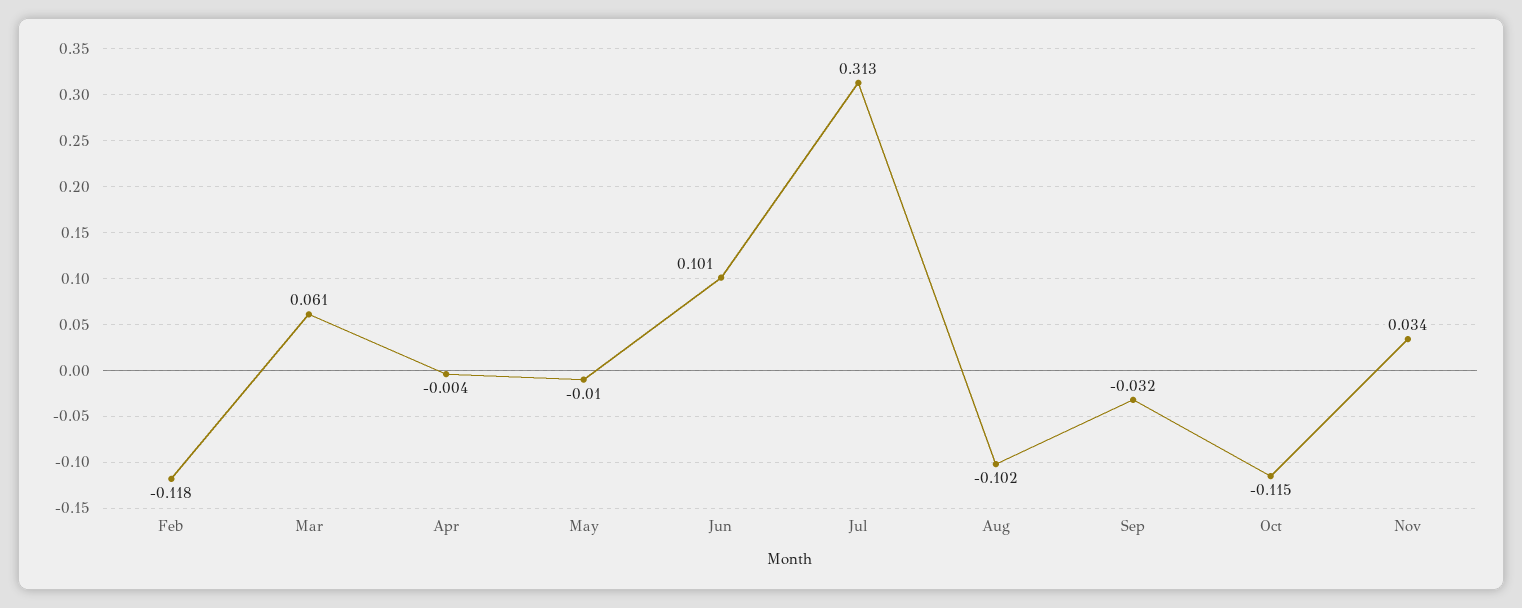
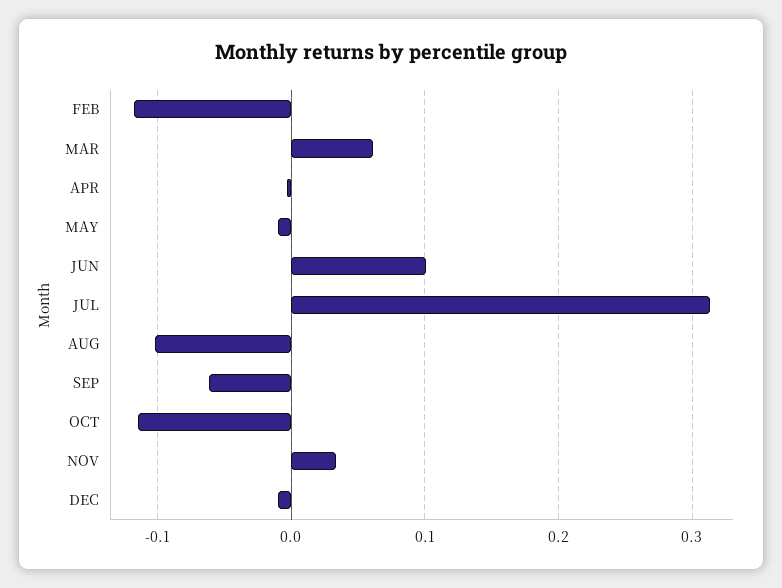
Sep: -0.032 -> -0.06
DEC: none -> -0.01

